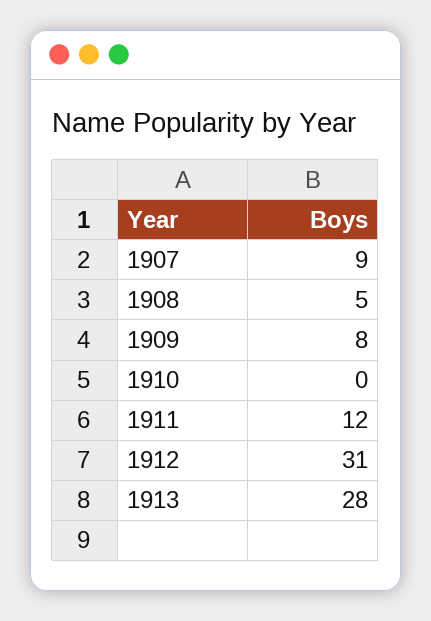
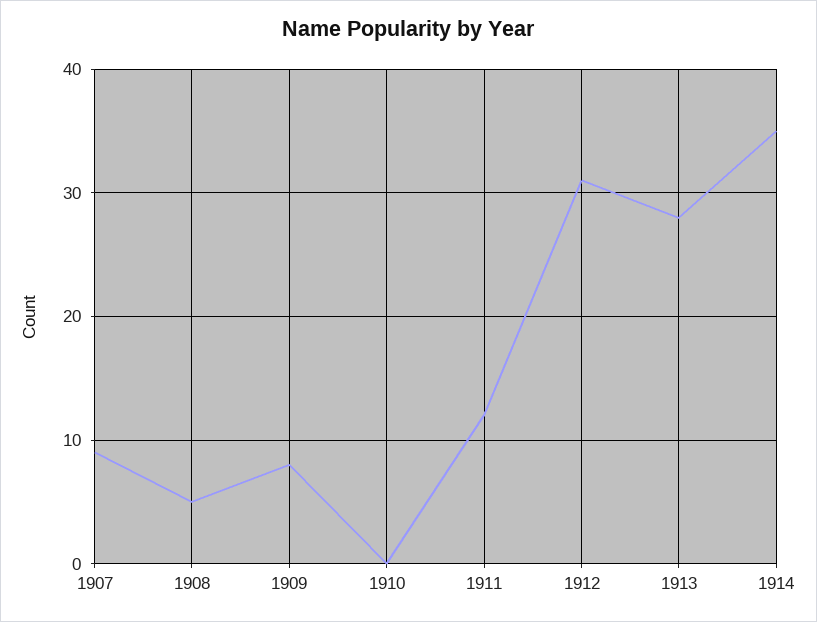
1914: none -> 35

